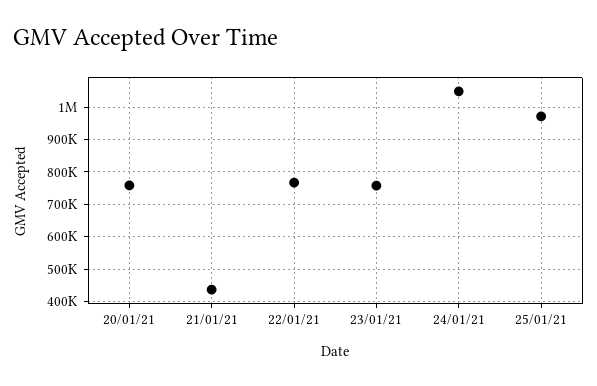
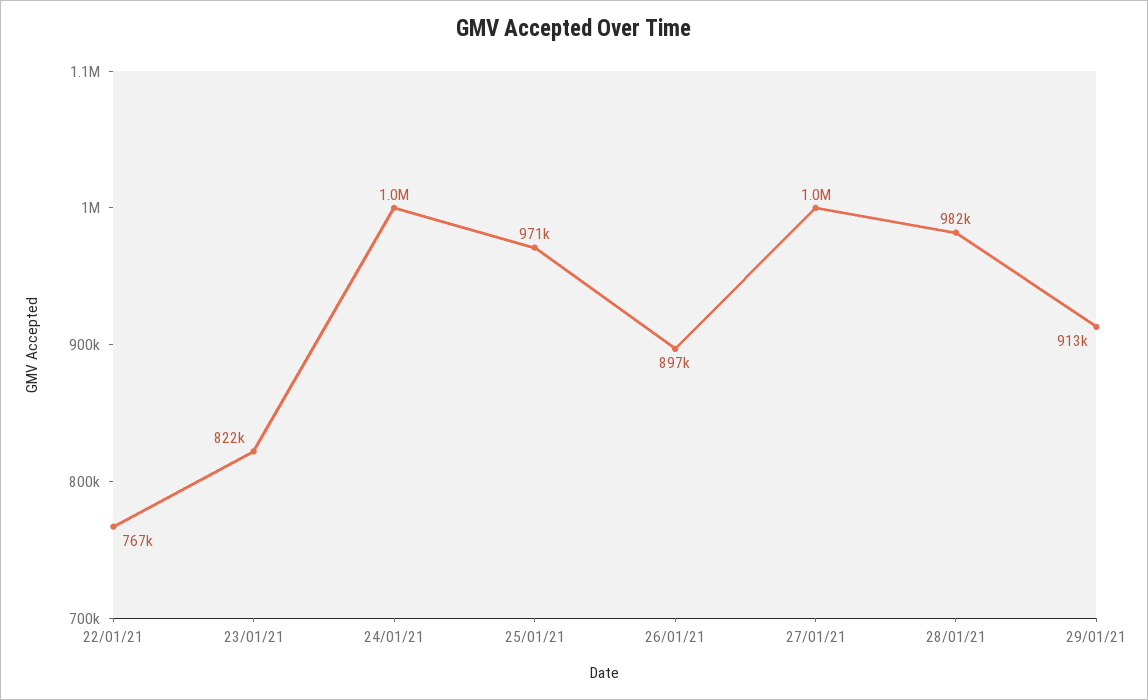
20/01/21: 760000 -> none
21/01/21: 440000 -> none
23/01/21: 760000 -> 822000
26/01/21: none -> 897000
27/01/21: none -> 1000000
28/01/21: none -> 982000
29/01/21: none -> 913000

